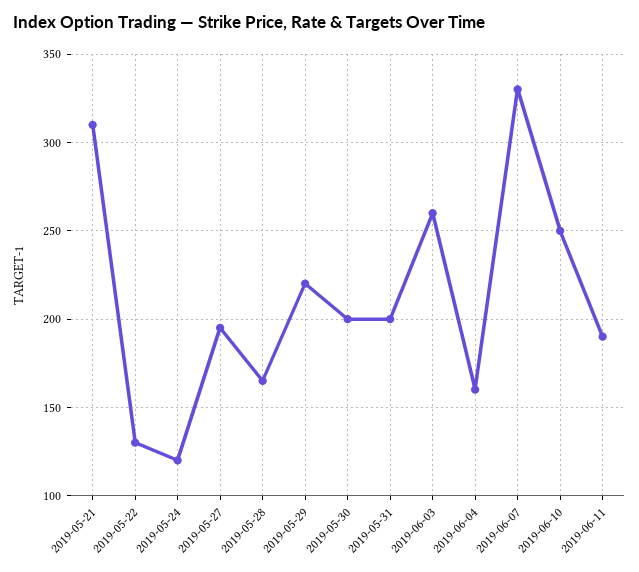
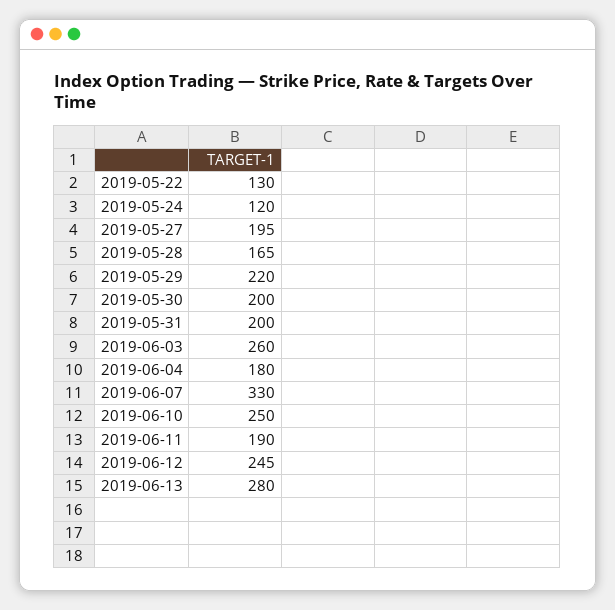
2019-05-21: 310 -> none
2019-06-04: 160 -> 180
2019-06-12: none -> 245
2019-06-13: none -> 280

